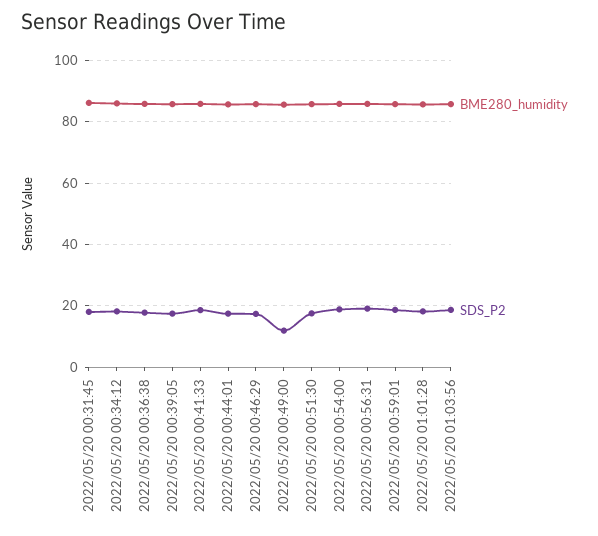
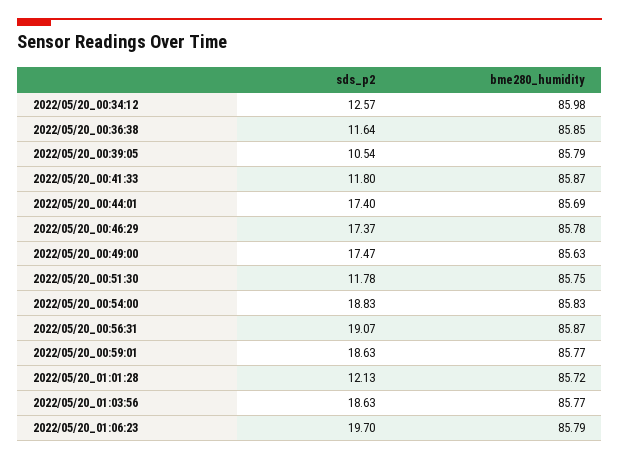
BME280_humidity, 2022/05/20 00:31:45: 86 -> none
SDS_P2, 2022/05/20 00:31:45: 18 -> none
SDS_P2, 2022/05/20 00:34:12: 18 -> 12.57
SDS_P2, 2022/05/20 00:36:38: 18 -> 11.64
SDS_P2, 2022/05/20 00:39:05: 18 -> 10.54
SDS_P2, 2022/05/20 00:41:33: 18 -> 11.8
SDS_P2, 2022/05/20 00:49:00: 12 -> 17.47
SDS_P2, 2022/05/20 00:51:30: 18 -> 11.78
SDS_P2, 2022/05/20 01:01:28: 18 -> 12.13
SDS_P2, 2022/05/20_01:06:23: none -> 19.7
BME280_humidity, 2022/05/20_01:06:23: none -> 85.79

